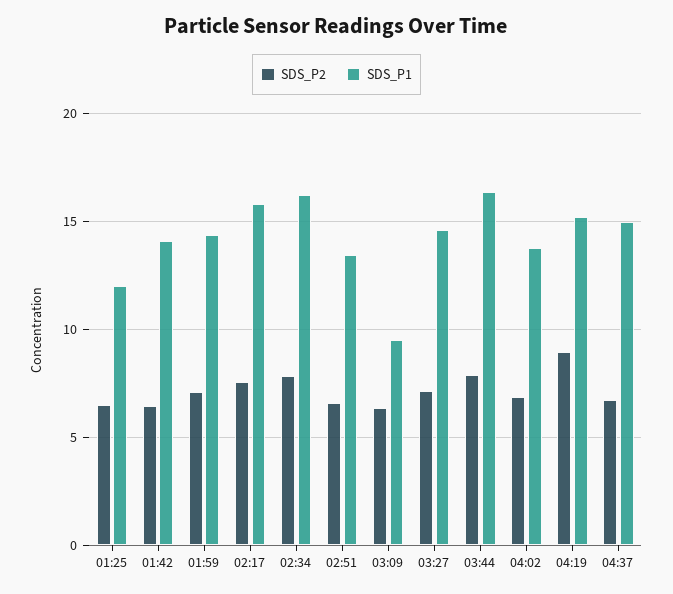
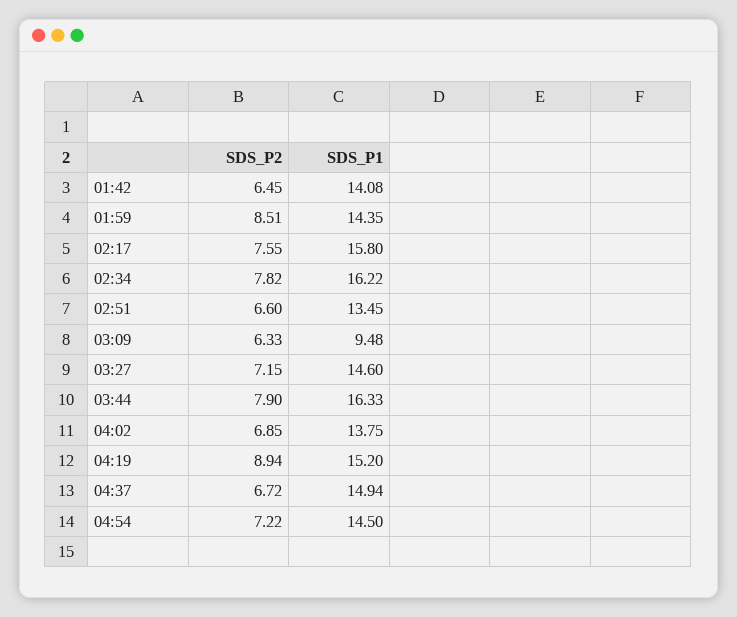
SDS_P2, 01:25: 6.5 -> none
SDS_P1, 01:25: 12 -> none
SDS_P2, 01:59: 7 -> 8.51
SDS_P2, 04:54: none -> 7.22
SDS_P1, 04:54: none -> 14.5

